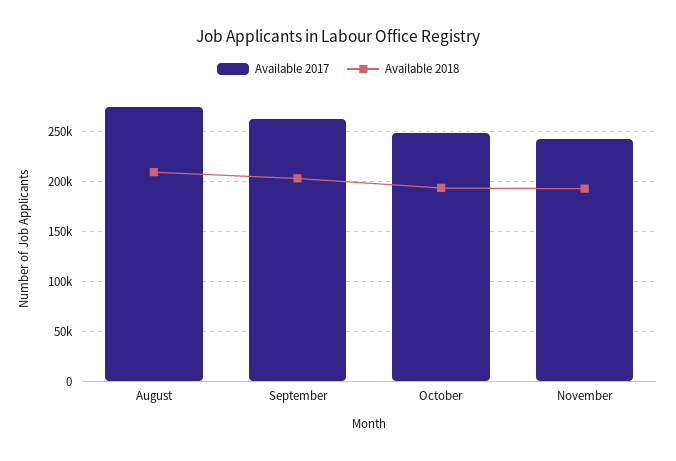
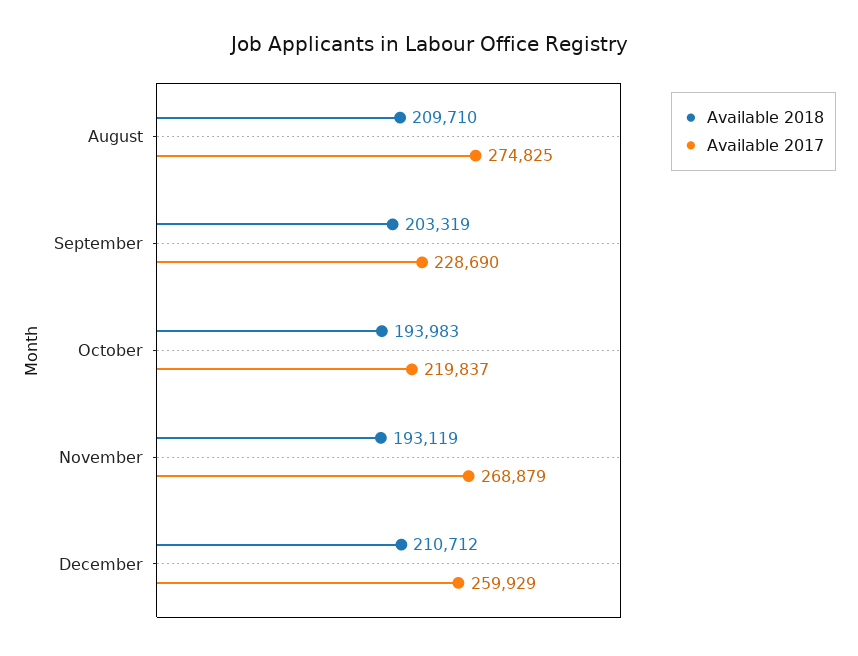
Available 2017, September: 260000 -> 228690
Available 2017, October: 250000 -> 219837
Available 2017, November: 240000 -> 268879
Available 2018, December: none -> 210712
Available 2017, December: none -> 259929

